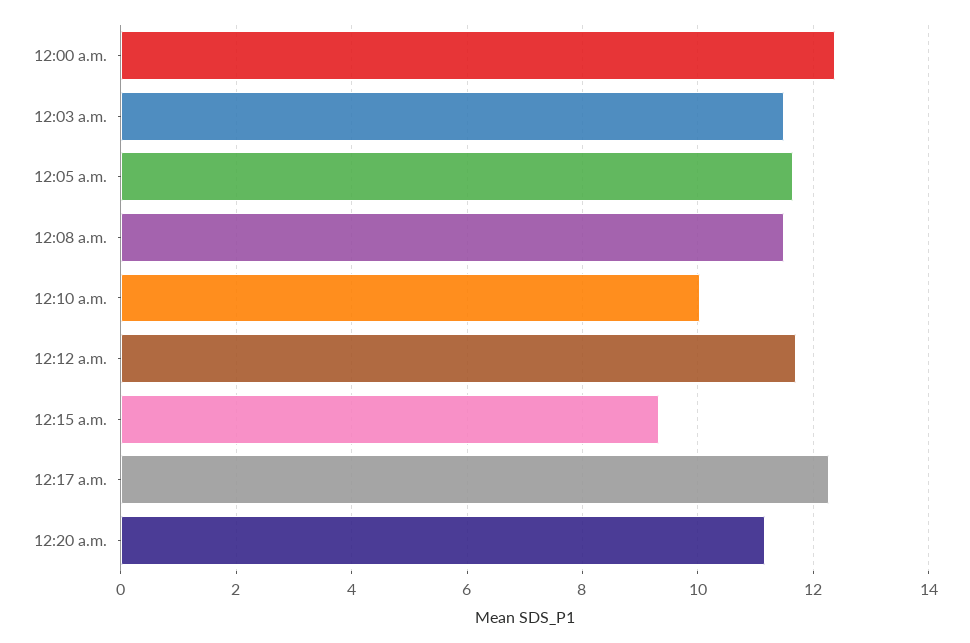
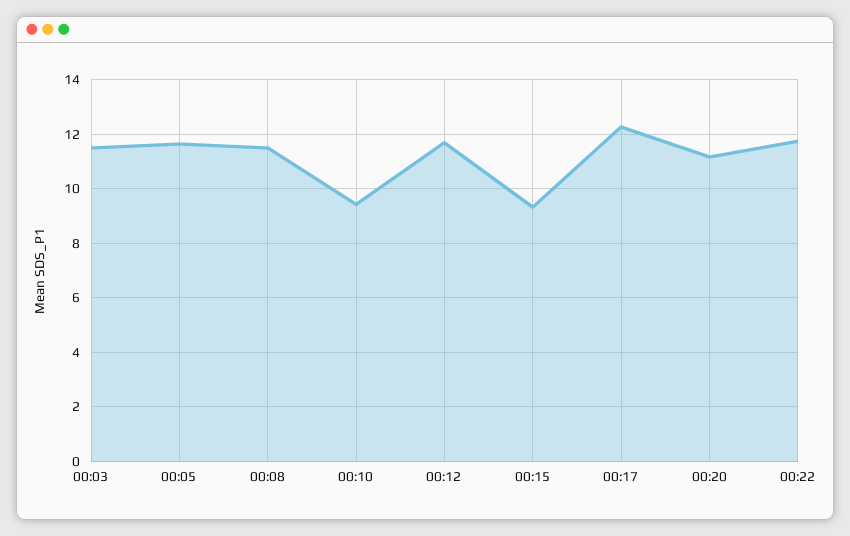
12:00 a.m.: 12.4 -> none
12:10 a.m.: 10 -> 9.5
00:22: none -> 11.75

